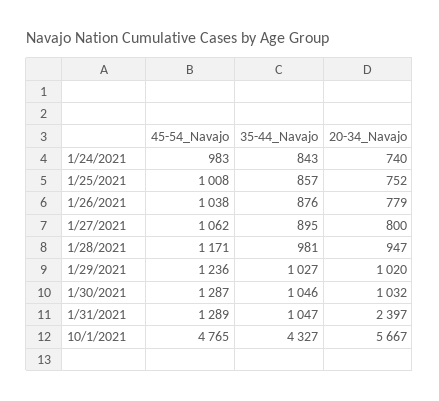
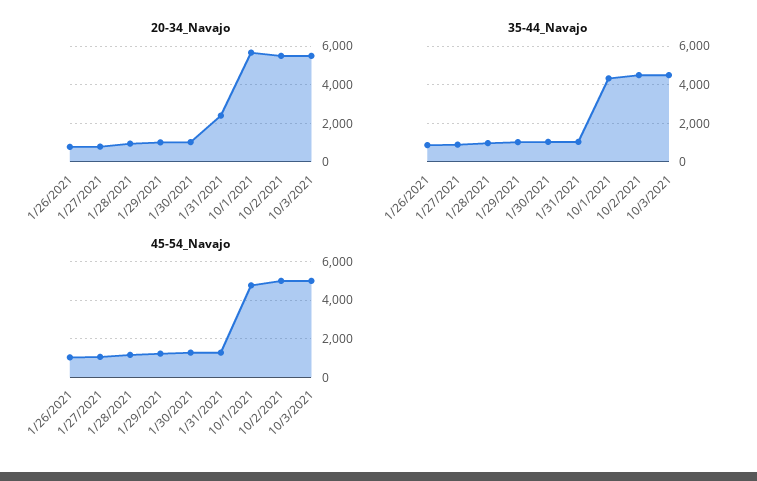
45-54_Navajo, 1/24/2021: 983 -> none
35-44_Navajo, 1/24/2021: 843 -> none
20-34_Navajo, 1/24/2021: 740 -> none
45-54_Navajo, 1/25/2021: 1008 -> none
35-44_Navajo, 1/25/2021: 857 -> none
20-34_Navajo, 1/25/2021: 752 -> none
20-34_Navajo, 10/2/2021: none -> 5500
20-34_Navajo, 10/3/2021: none -> 5500
35-44_Navajo, 10/2/2021: none -> 4500
35-44_Navajo, 10/3/2021: none -> 4500
45-54_Navajo, 10/2/2021: none -> 5000
45-54_Navajo, 10/3/2021: none -> 5000

